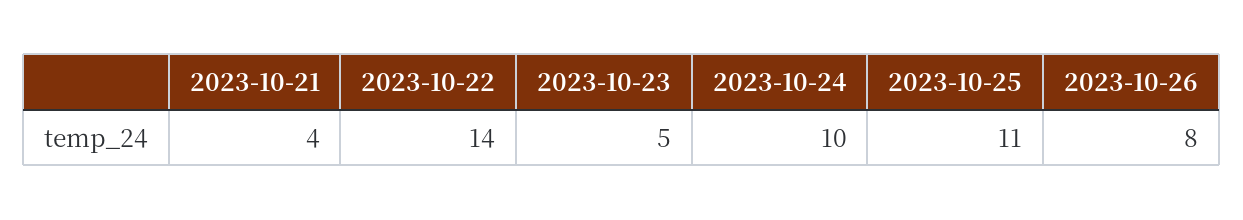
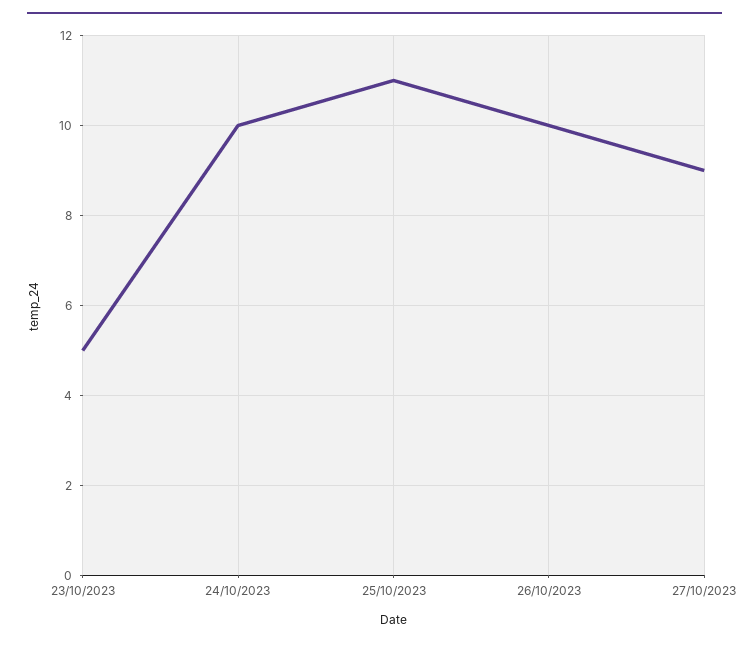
2023-10-21: 4 -> none
2023-10-22: 14 -> none
2023-10-26: 8 -> 10
27/10/2023: none -> 9

